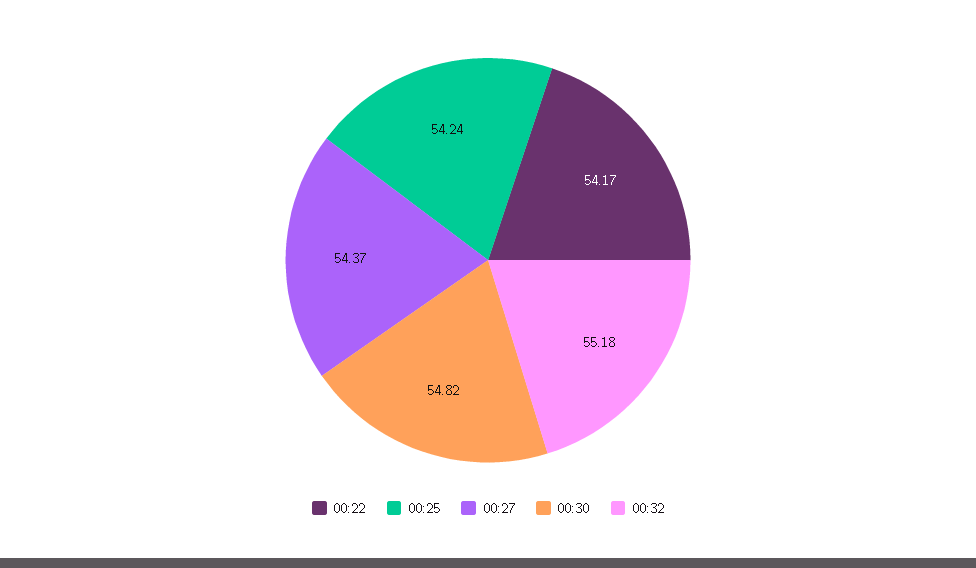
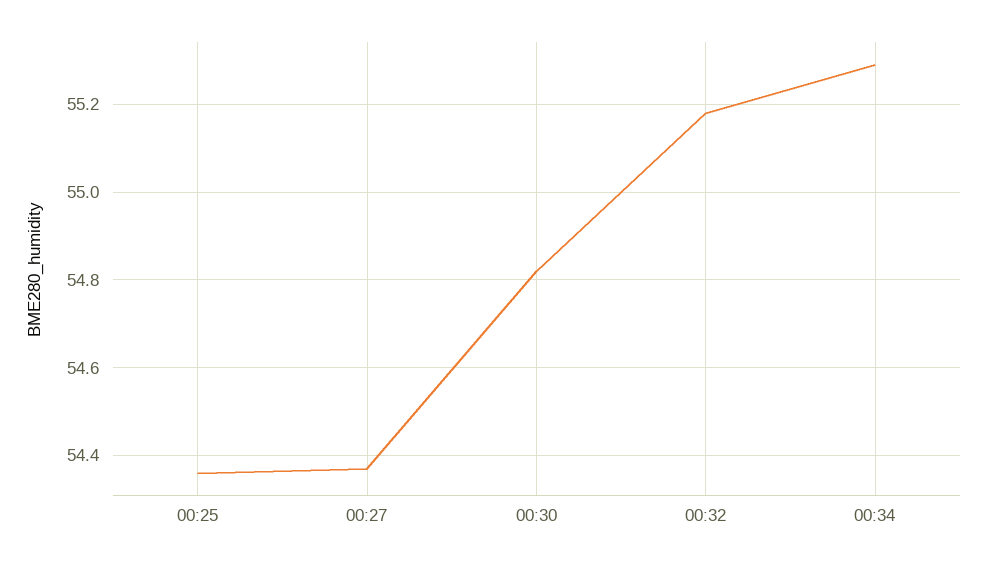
00:22: 54.17 -> none
00:25: 54.24 -> 54.35
00:34: none -> 55.3

